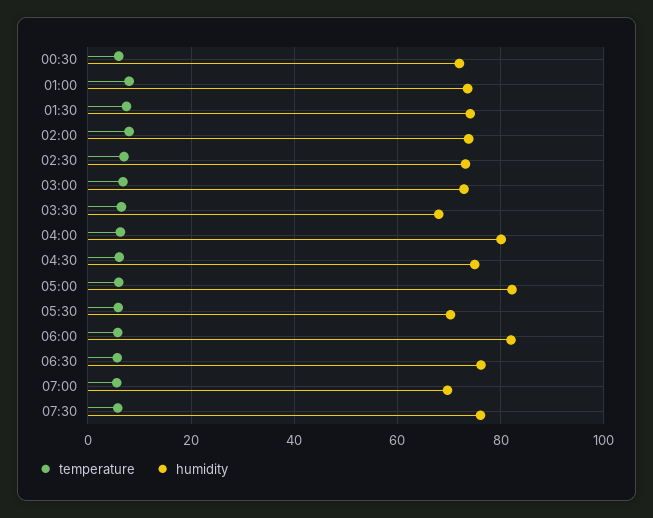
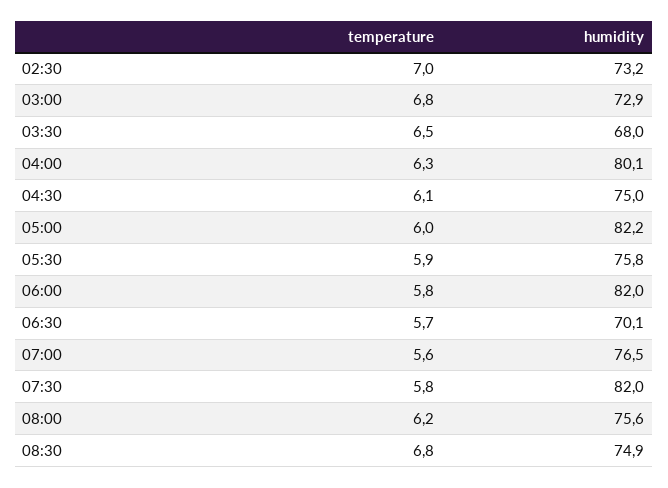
temperature, 00:30: 6 -> none
humidity, 00:30: 72 -> none
temperature, 01:00: 8 -> none
humidity, 01:00: 74 -> none
temperature, 01:30: 8 -> none
humidity, 01:30: 74 -> none
temperature, 02:00: 8 -> none
humidity, 02:00: 74 -> none
humidity, 05:30: 70 -> 75.8
humidity, 06:30: 76 -> 70.1
humidity, 07:00: 70 -> 76.5
humidity, 07:30: 76 -> 82
temperature, 08:00: none -> 6.2
humidity, 08:00: none -> 75.6
temperature, 08:30: none -> 6.8
humidity, 08:30: none -> 74.9

